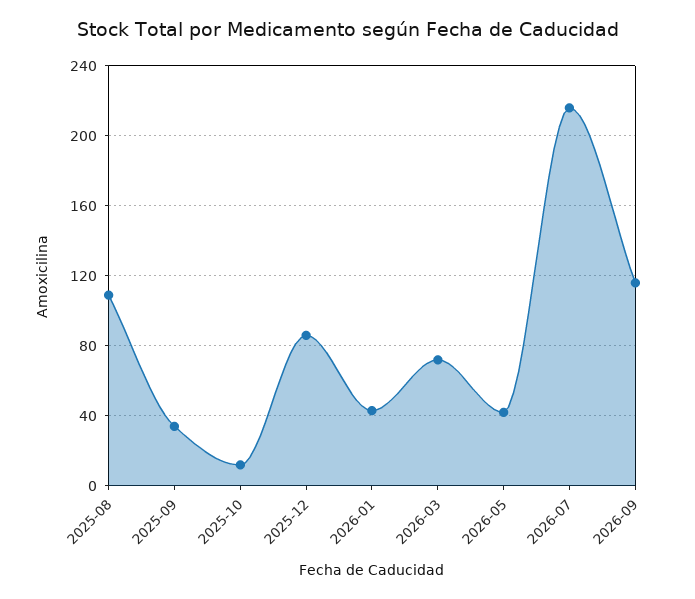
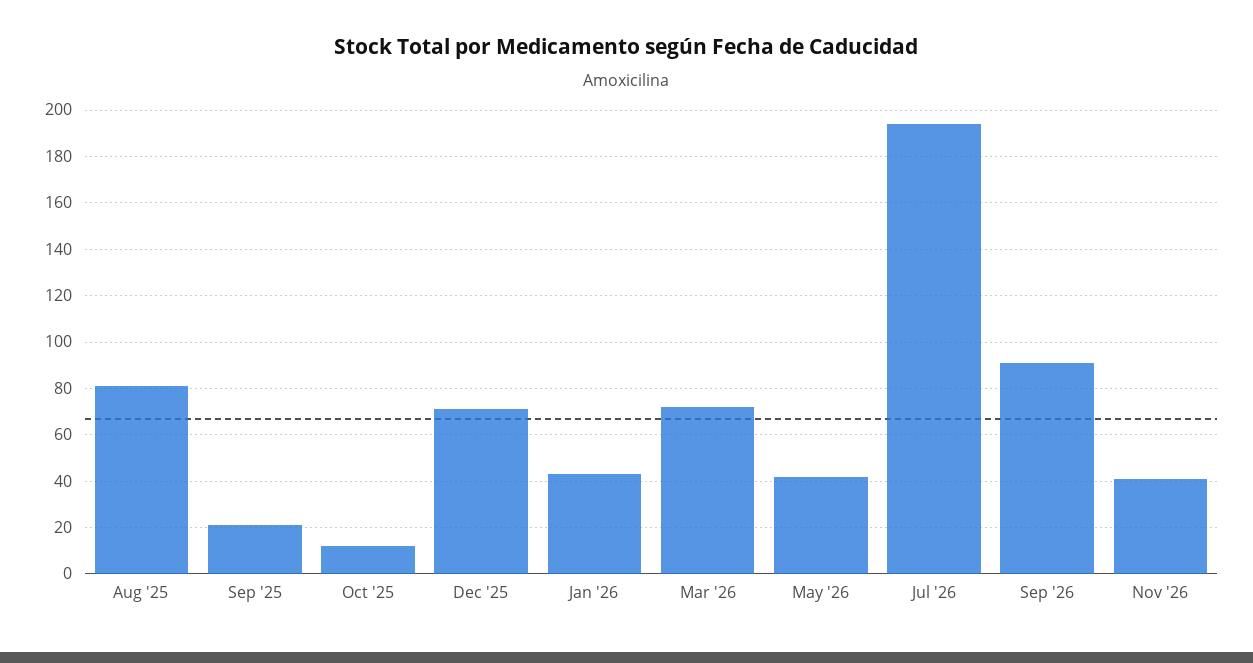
2025-08: 110 -> 80
2025-09: 35 -> 20
2025-12: 85 -> 70
2026-07: 215 -> 195
2026-09: 115 -> 90
Nov '26: none -> 40

